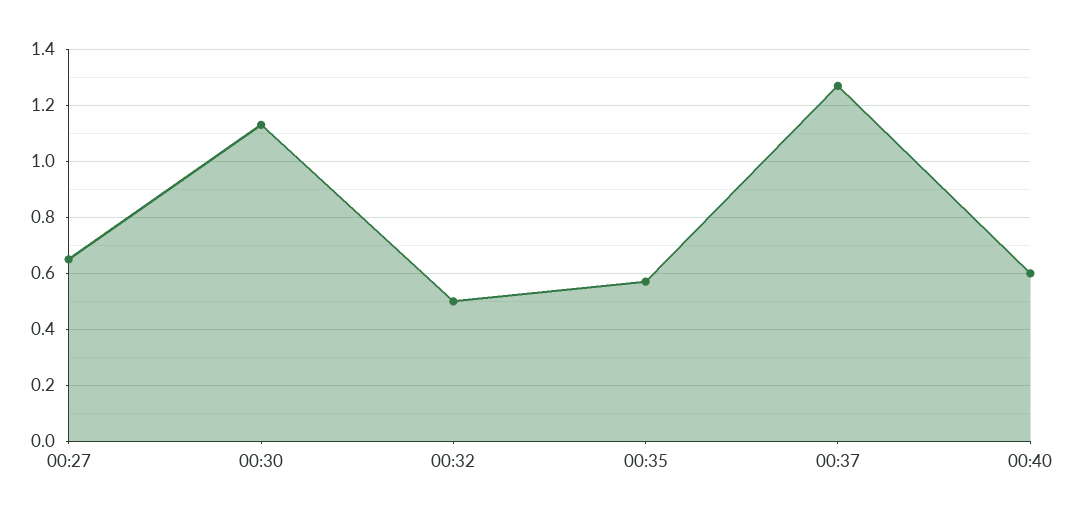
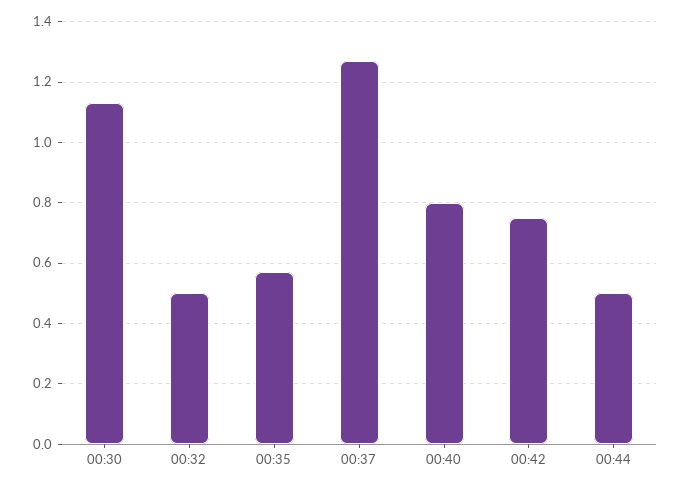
00:27: 0.65 -> none
00:40: 0.6 -> 0.8
00:42: none -> 0.75
00:44: none -> 0.5

